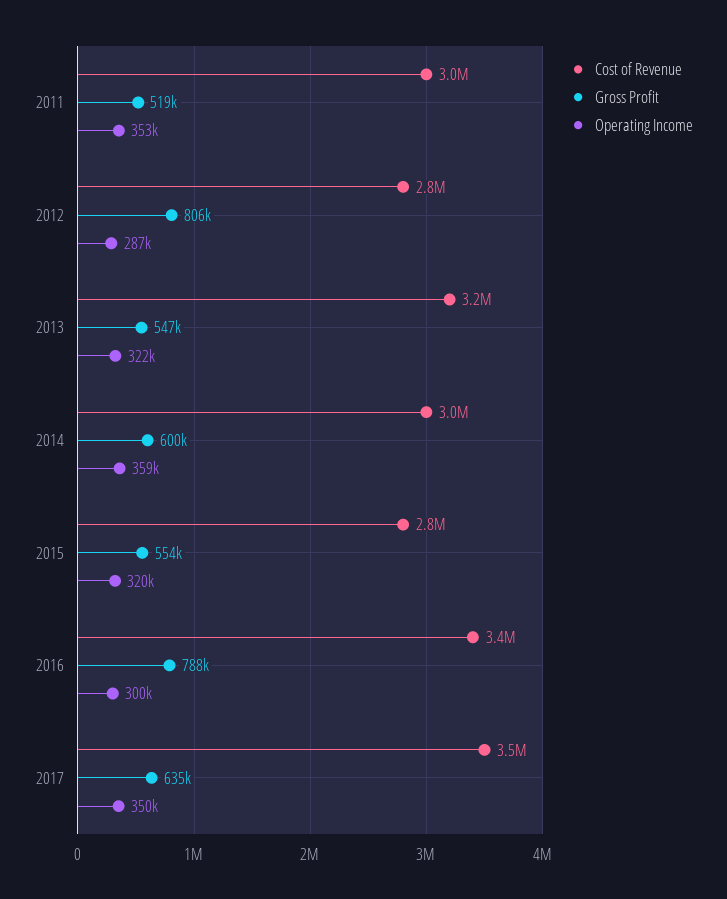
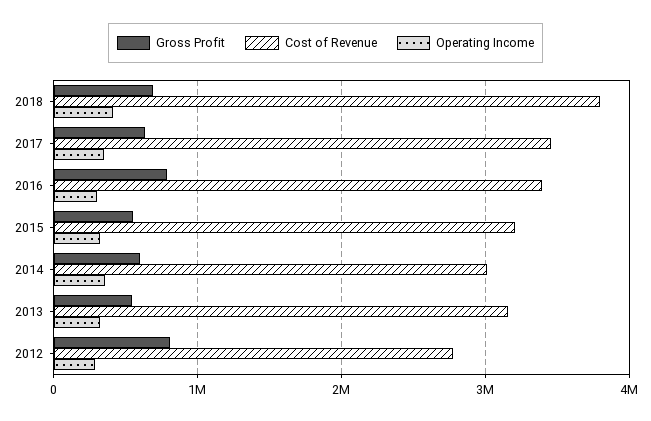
Cost of Revenue, 2011: 3000000 -> none
Gross Profit, 2011: 519000 -> none
Operating Income, 2011: 353000 -> none
Cost of Revenue, 2015: 2800000 -> 3200000
Gross Profit, 2018: none -> 700000
Cost of Revenue, 2018: none -> 3800000
Operating Income, 2018: none -> 400000

